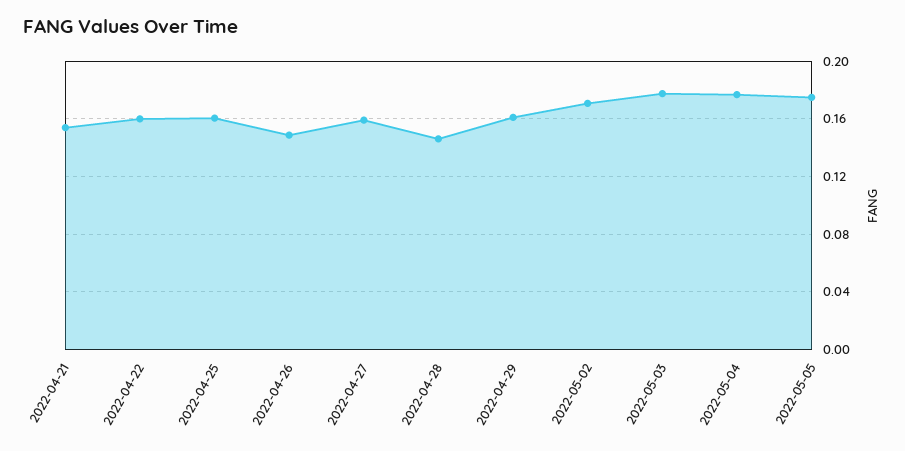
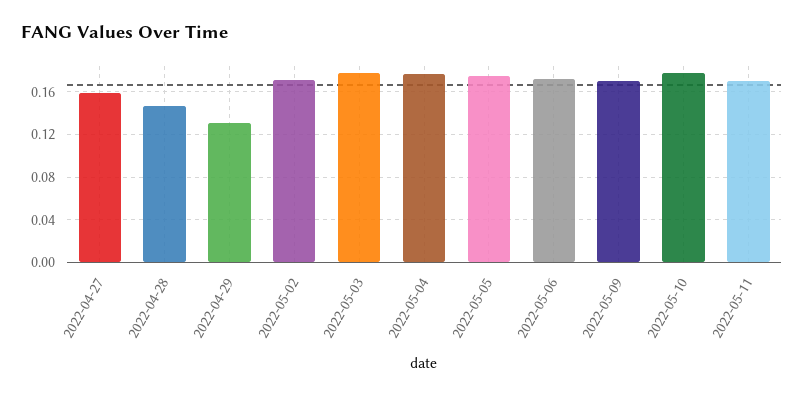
2022-04-21: 0.155 -> none
2022-04-22: 0.16 -> none
2022-04-25: 0.16 -> none
2022-04-26: 0.15 -> none
2022-04-29: 0.16 -> 0.13
2022-05-06: none -> 0.17
2022-05-09: none -> 0.17
2022-05-10: none -> 0.18
2022-05-11: none -> 0.17

